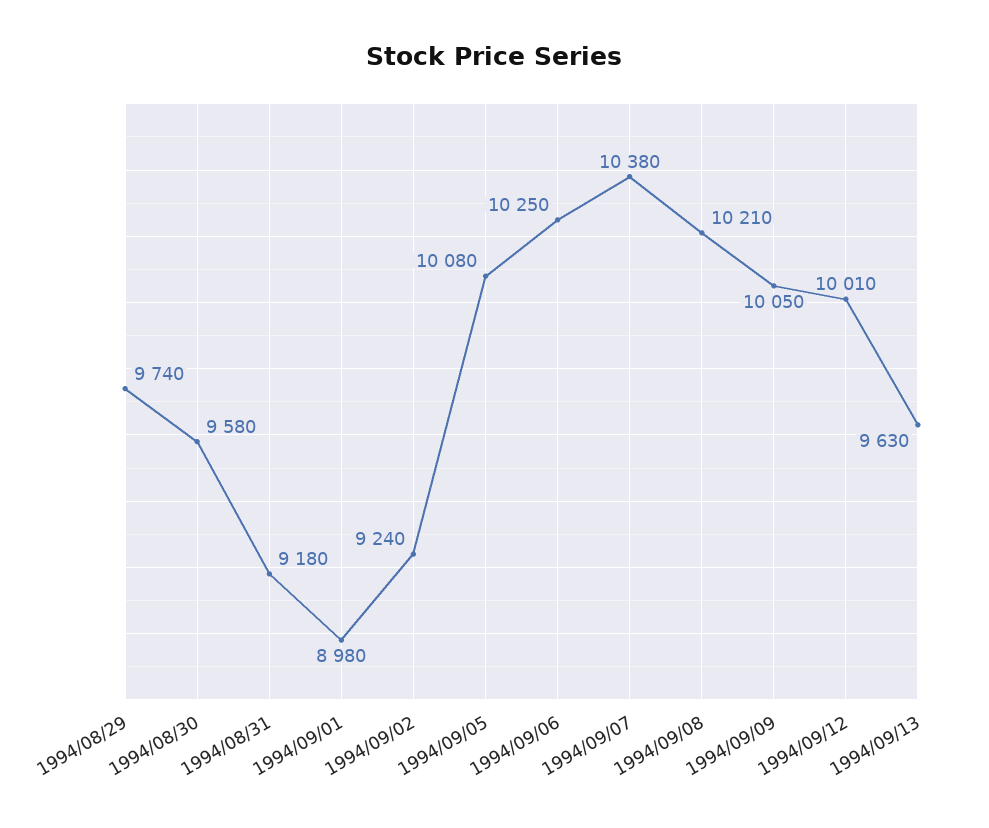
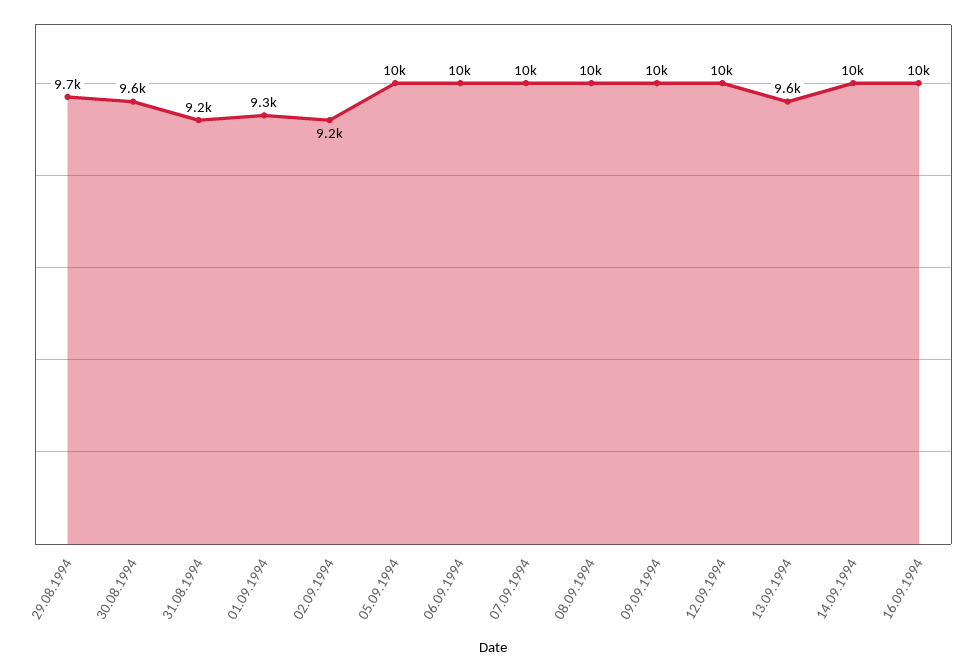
1994/09/01: 8980 -> 9300
14.09.1994: none -> 10000
16.09.1994: none -> 10000

